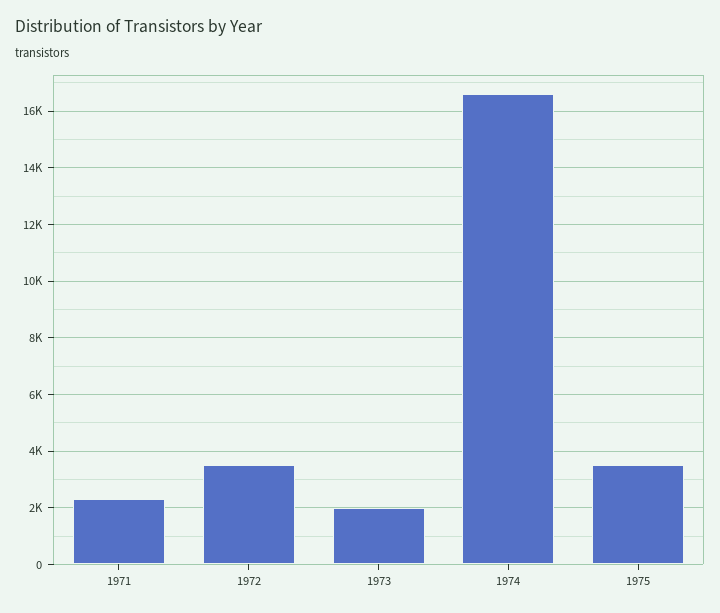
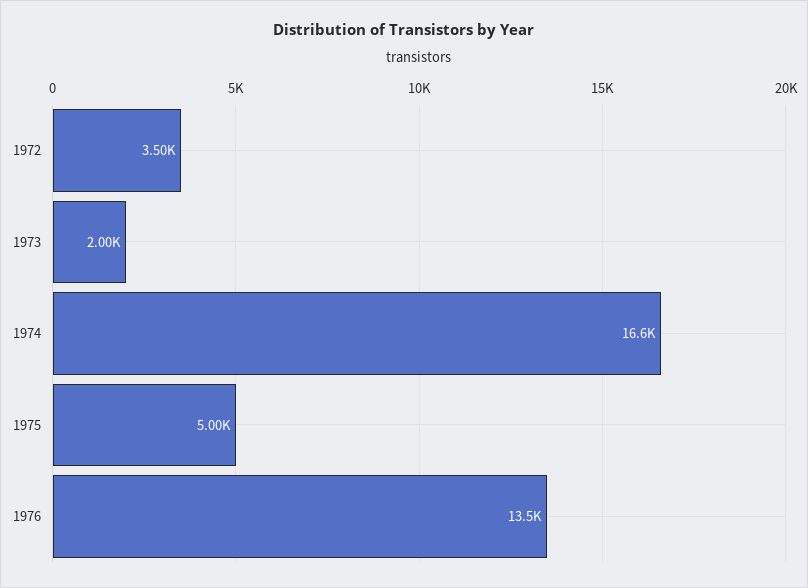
1971: 2250 -> none
1975: 3500 -> 5000
1976: none -> 13500

